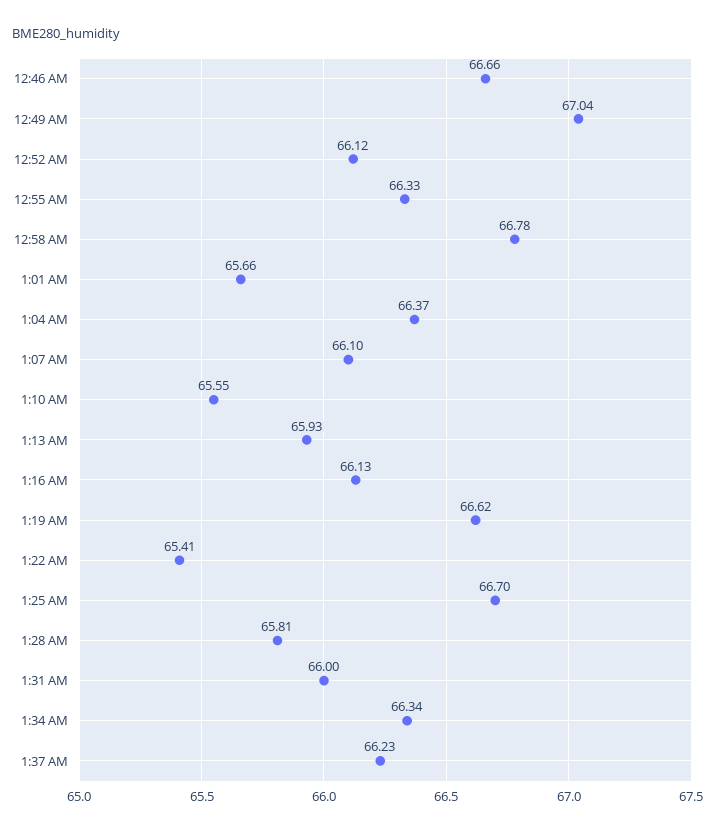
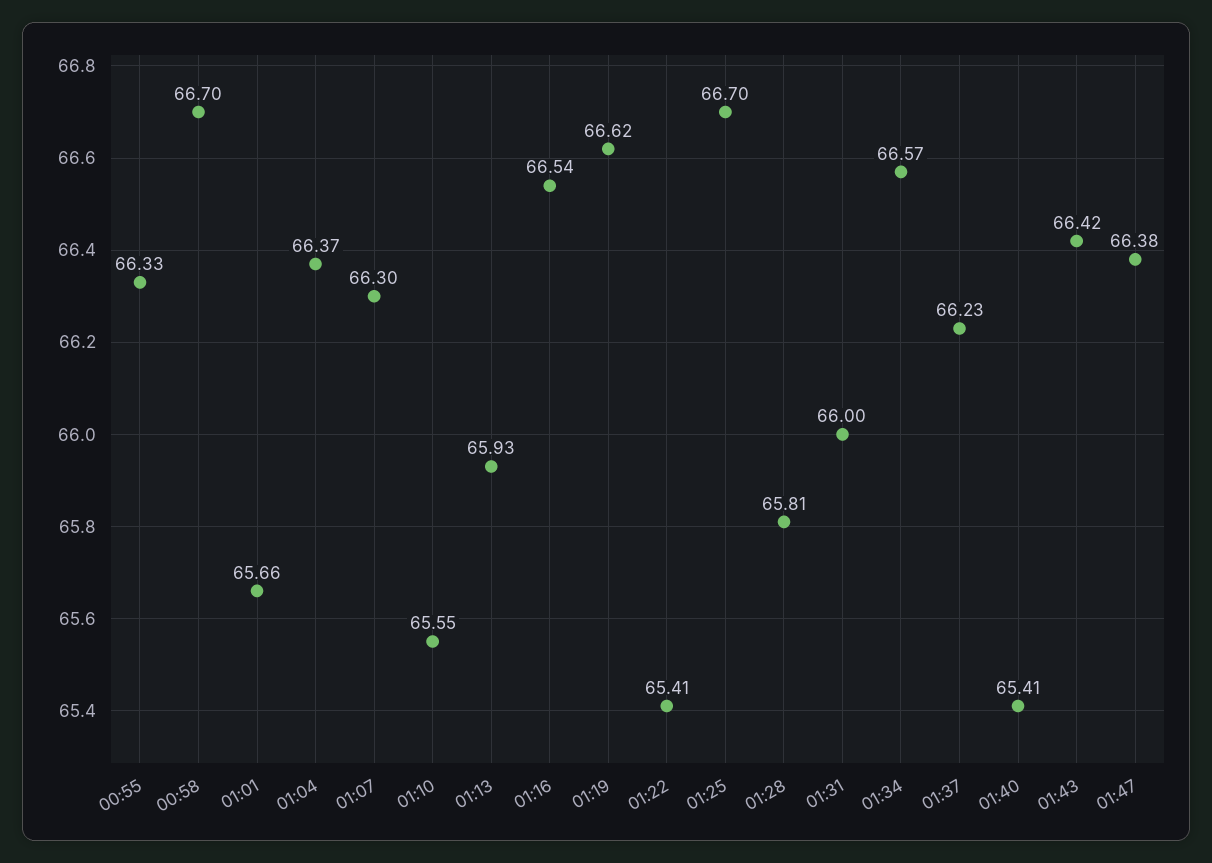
12:46 AM: 66.66 -> none
12:49 AM: 67.04 -> none
12:52 AM: 66.12 -> none
12:58 AM: 66.78 -> 66.7
1:07 AM: 66.1 -> 66.3
1:16 AM: 66.13 -> 66.54
1:34 AM: 66.34 -> 66.57
01:40: none -> 65.41
01:43: none -> 66.42
01:47: none -> 66.38

